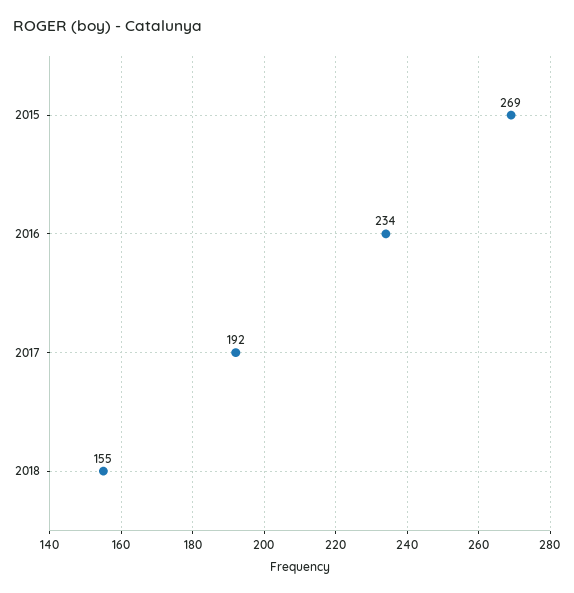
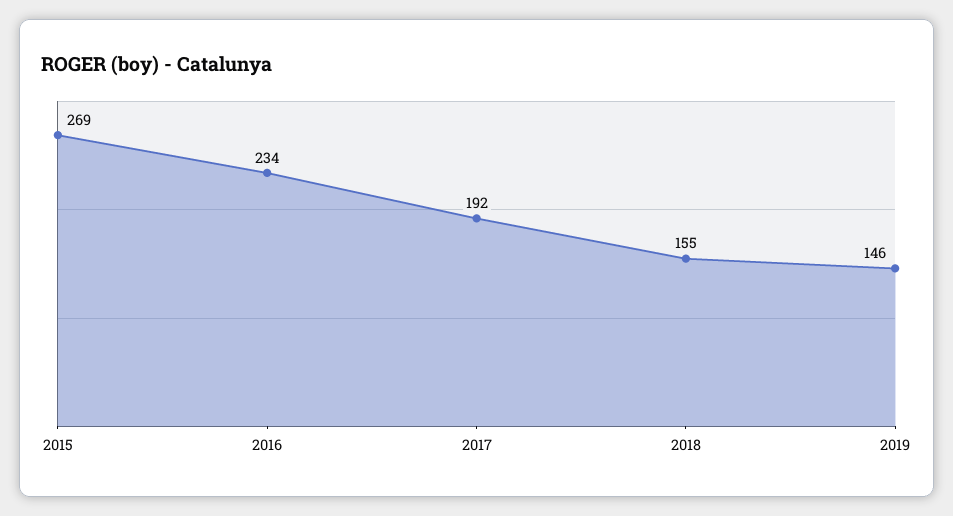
2019: none -> 146

